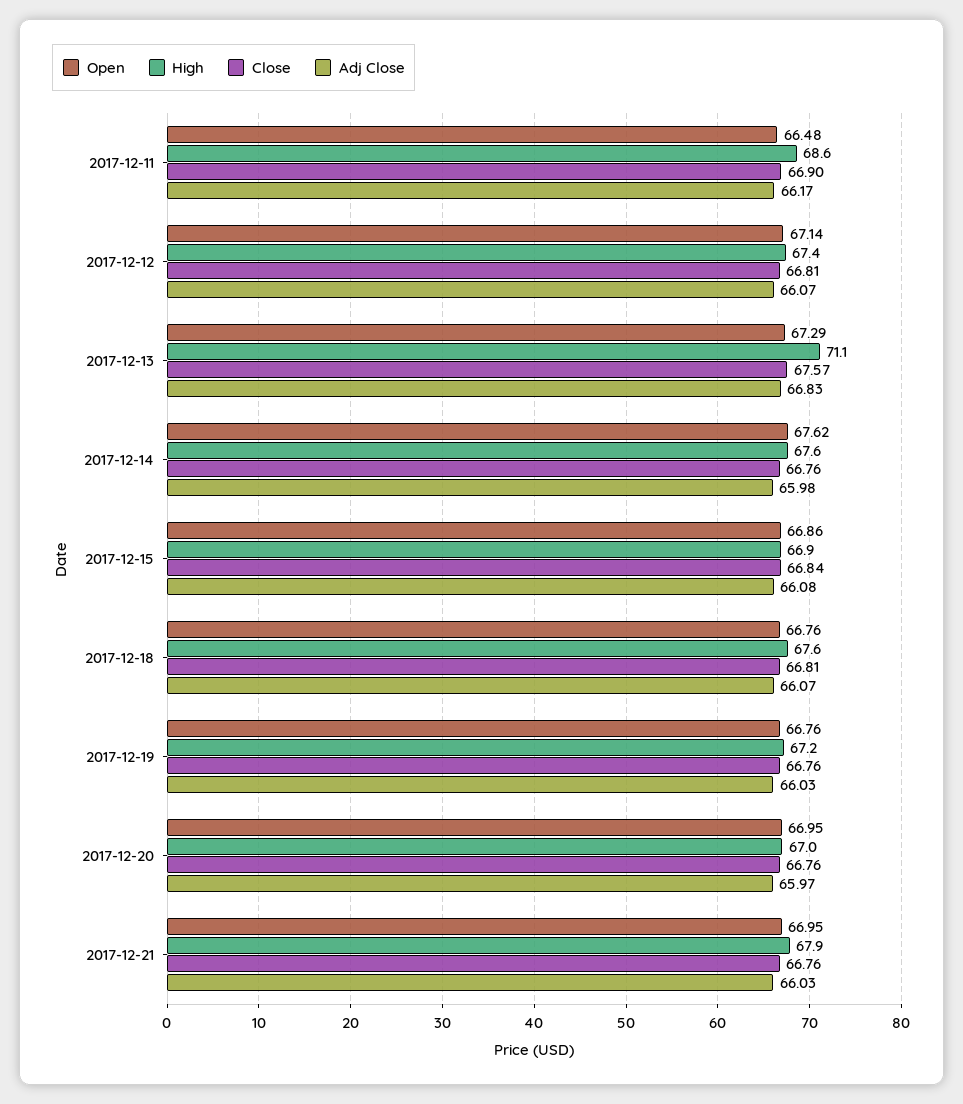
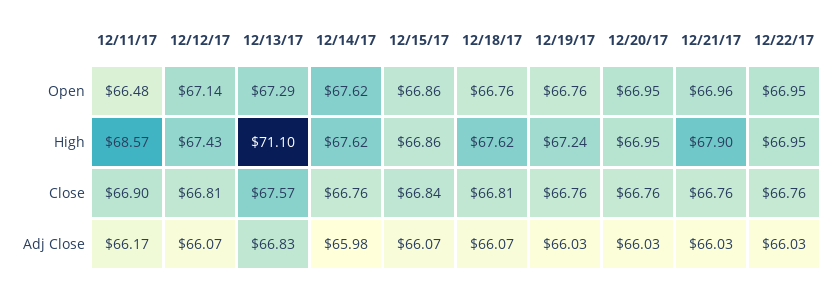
Adj Close, 2017-12-15: 66.08 -> 66.07
Adj Close, 2017-12-20: 65.97 -> 66.03
Open, 2017-12-21: 66.95 -> 66.96
Open, 12/22/17: none -> 66.95
High, 12/22/17: none -> 66.95
Close, 12/22/17: none -> 66.76
Adj Close, 12/22/17: none -> 66.03

